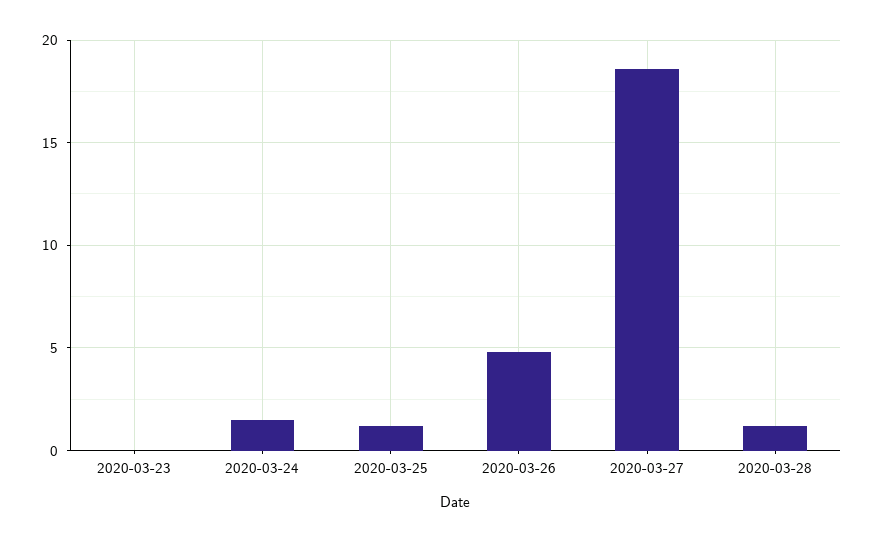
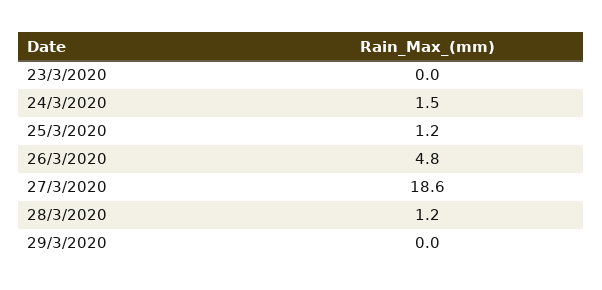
29/3/2020: none -> 0

